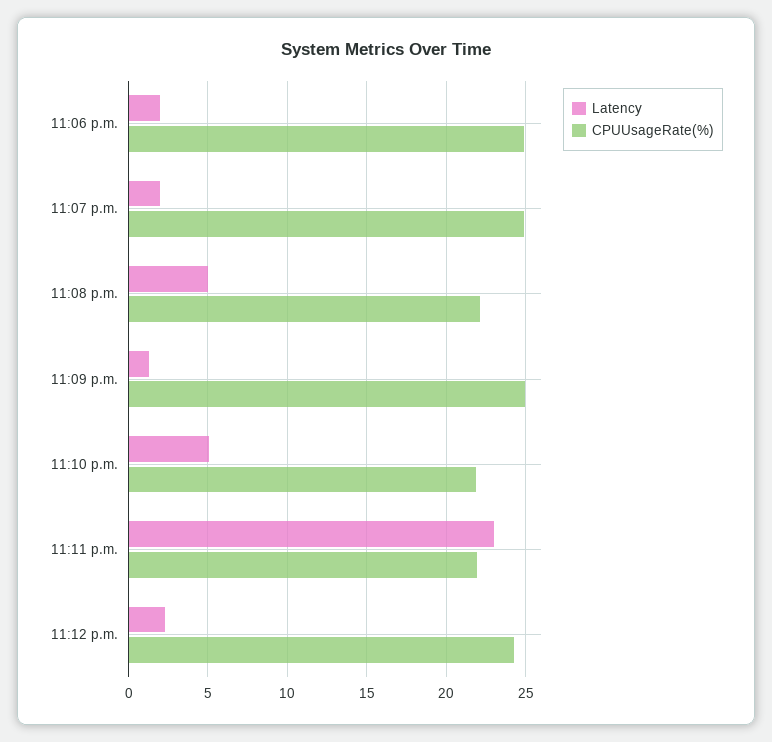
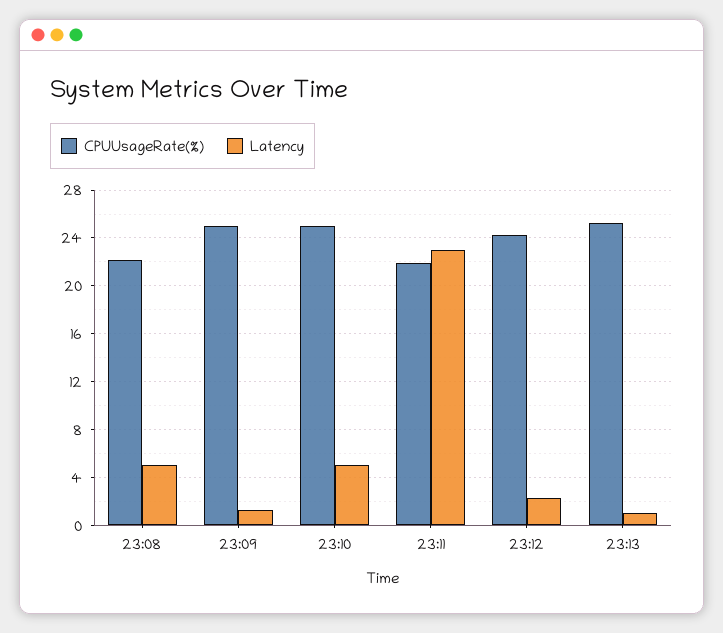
Latency, 11:06 p.m.: 2 -> none
CPUUsageRate(%), 11:06 p.m.: 25 -> none
Latency, 11:07 p.m.: 2 -> none
CPUUsageRate(%), 11:07 p.m.: 25 -> none
CPUUsageRate(%), 11:10 p.m.: 22 -> 25
CPUUsageRate(%), 23:13: none -> 25
Latency, 23:13: none -> 1

